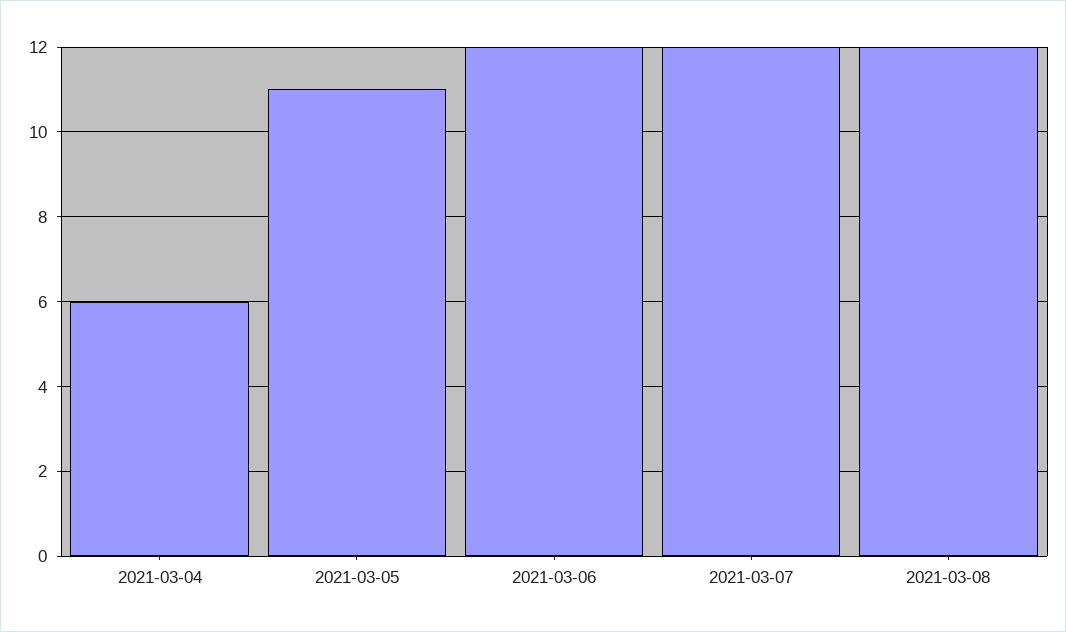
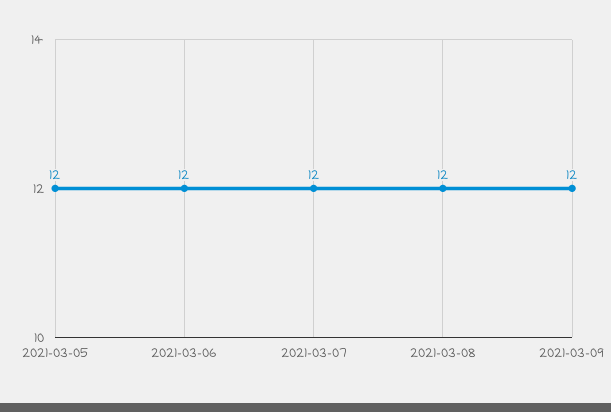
2021-03-04: 6 -> none
2021-03-05: 11 -> 12
2021-03-09: none -> 12

